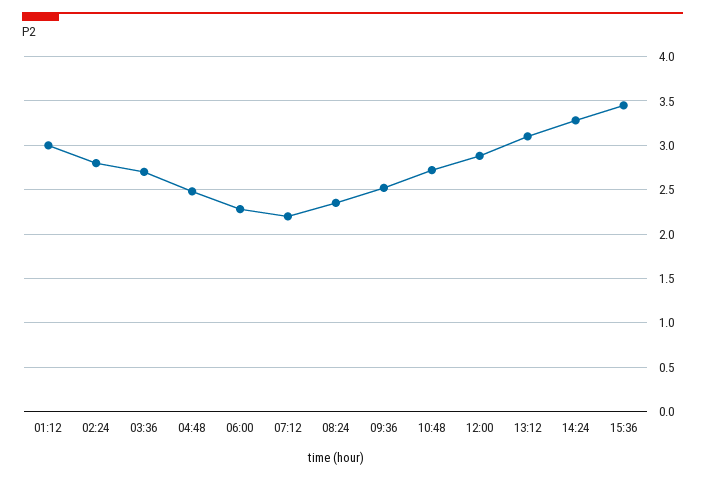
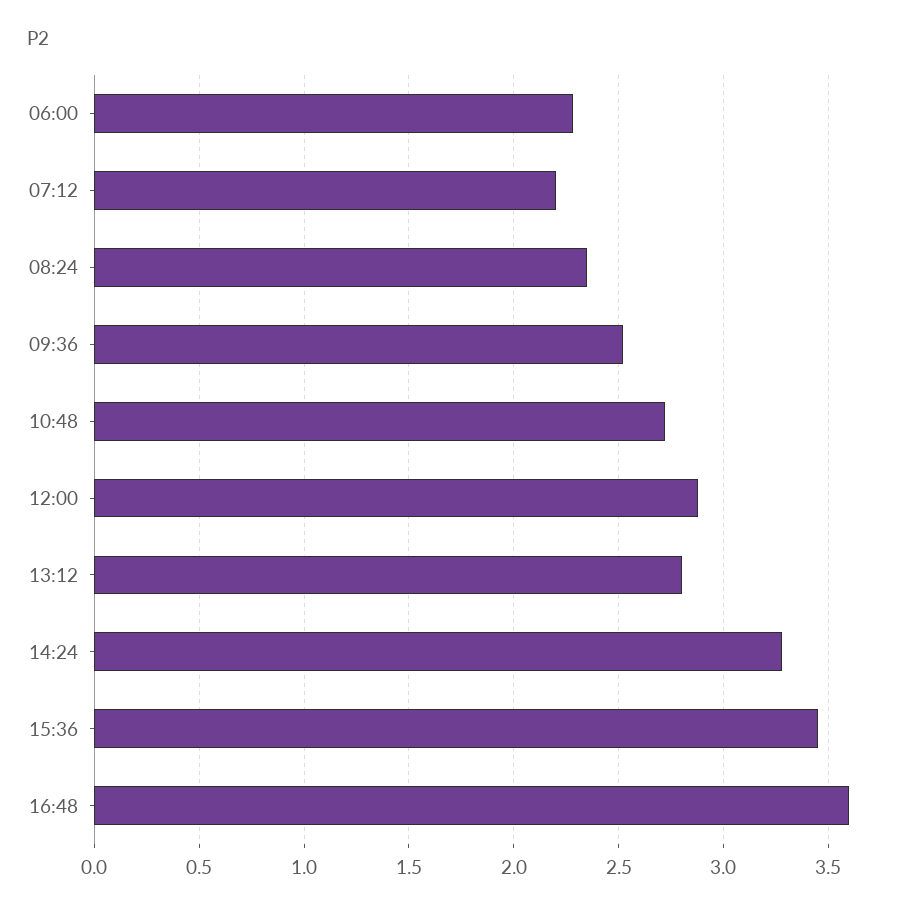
01:12: 3 -> none
02:24: 2.8 -> none
03:36: 2.7 -> none
04:48: 2.5 -> none
13:12: 3.1 -> 2.8
16:48: none -> 3.6

